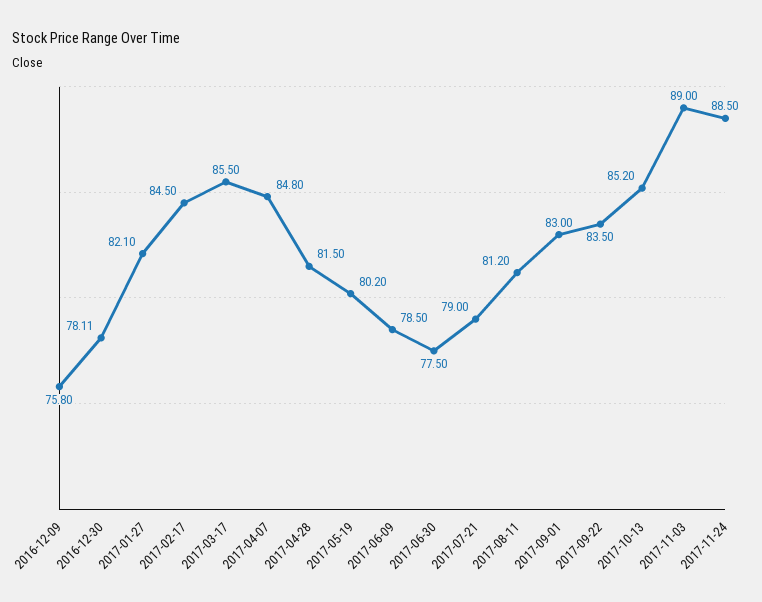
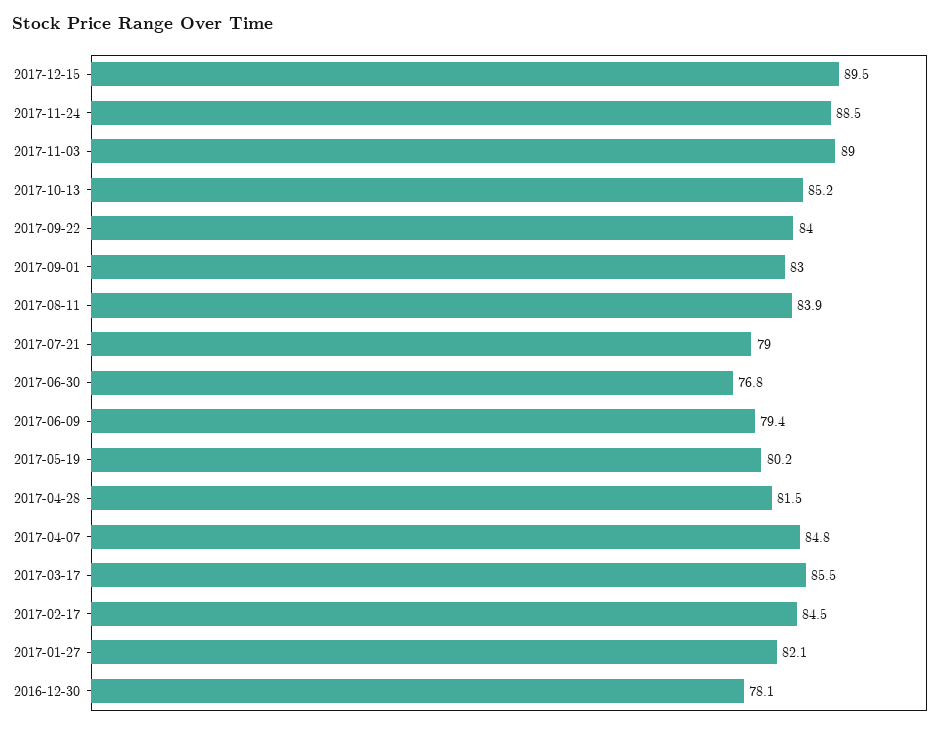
2016-12-09: 75.8 -> none
2017-06-09: 78.5 -> 79.4
2017-06-30: 77.5 -> 76.8
2017-08-11: 81.2 -> 83.9
2017-09-22: 83.5 -> 84
2017-12-15: none -> 89.5

